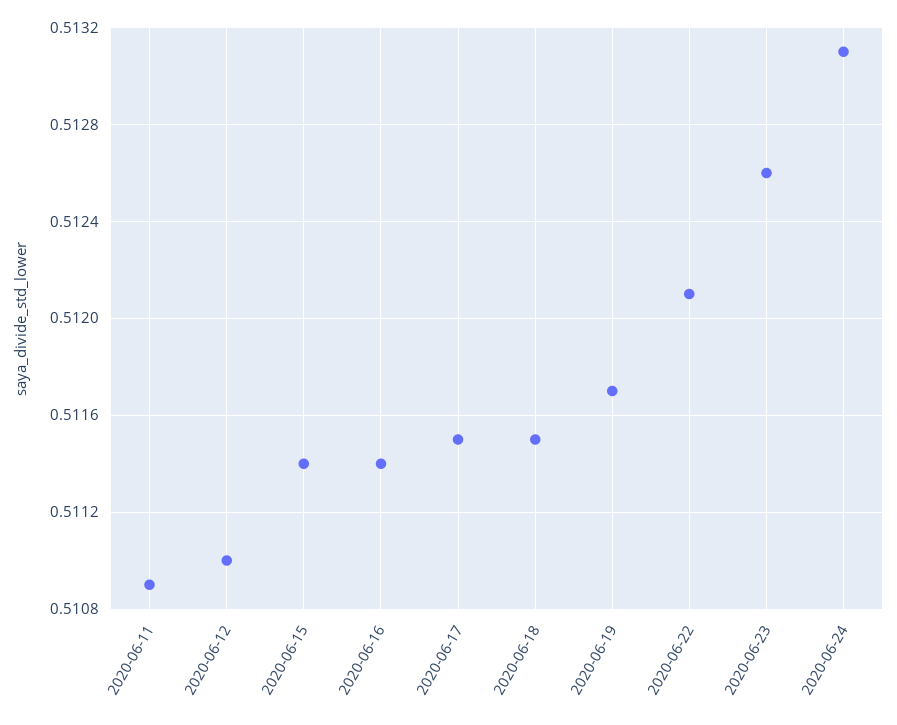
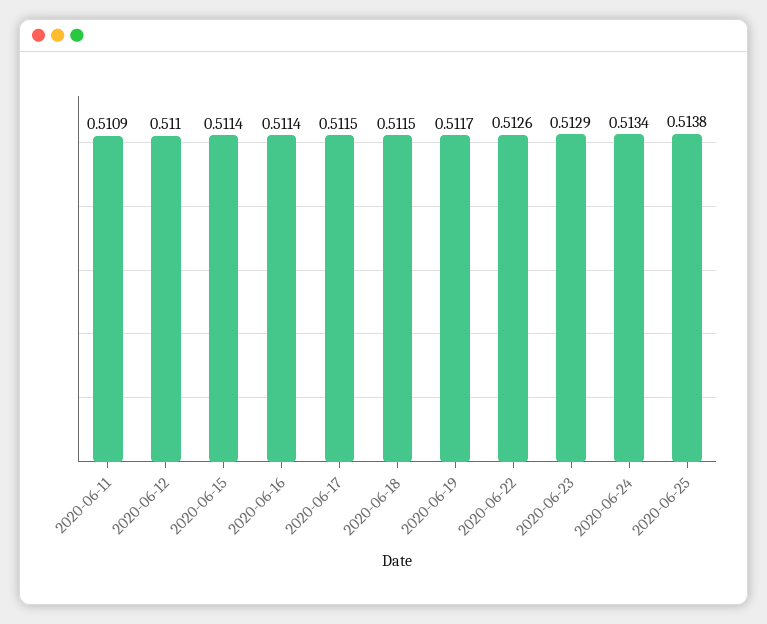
2020-06-22: 0.5121 -> 0.5126
2020-06-23: 0.5126 -> 0.5129
2020-06-24: 0.5131 -> 0.5134
2020-06-25: none -> 0.5138

